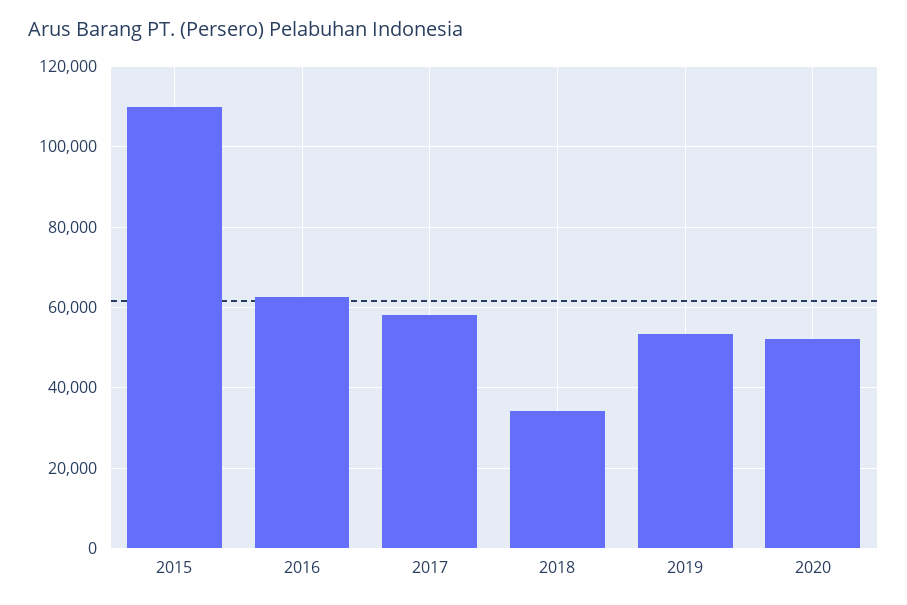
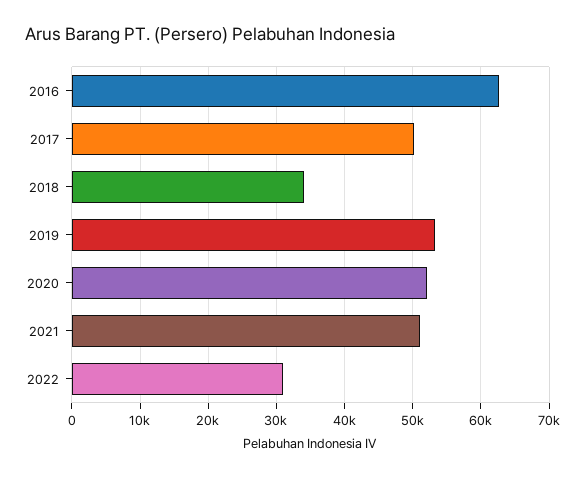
2015: 110000 -> none
2017: 58000 -> 50000
2021: none -> 51000
2022: none -> 31000

